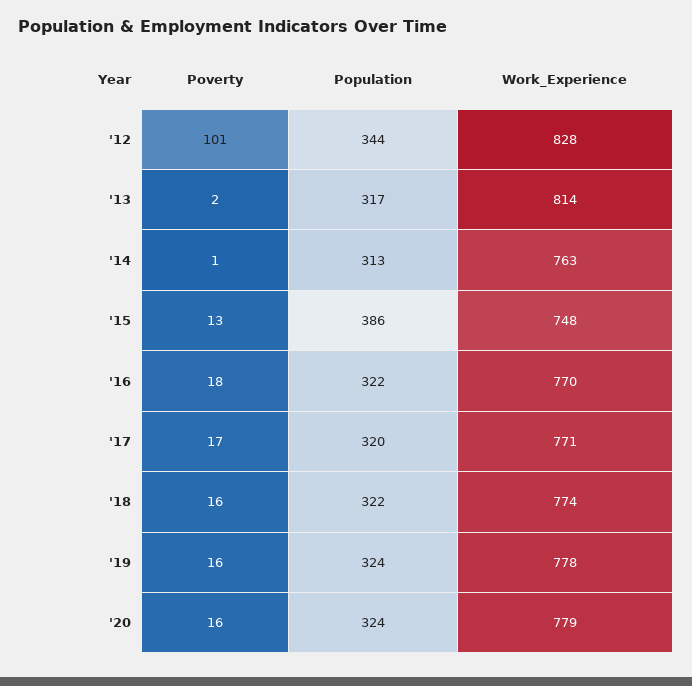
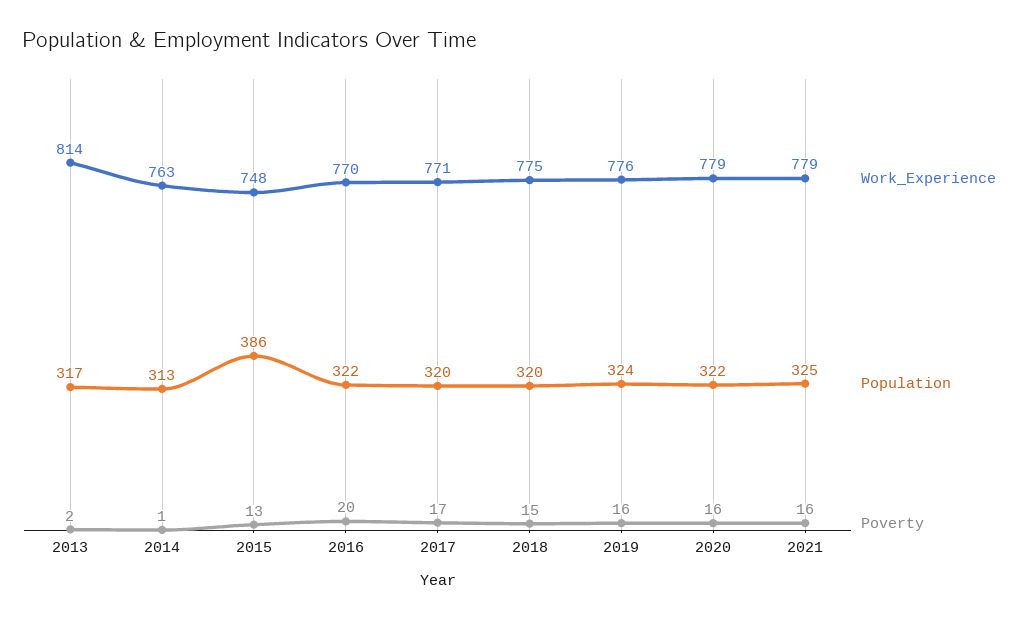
Poverty, '12: 101 -> none
Population, '12: 344 -> none
Work_Experience, '12: 828 -> none
Poverty, '16: 18 -> 20
Poverty, '18: 16 -> 15
Population, '18: 322 -> 320
Work_Experience, '18: 774 -> 775
Work_Experience, '19: 778 -> 776
Population, '20: 324 -> 322
Work_Experience, 2021: none -> 779
Population, 2021: none -> 325
Poverty, 2021: none -> 16

